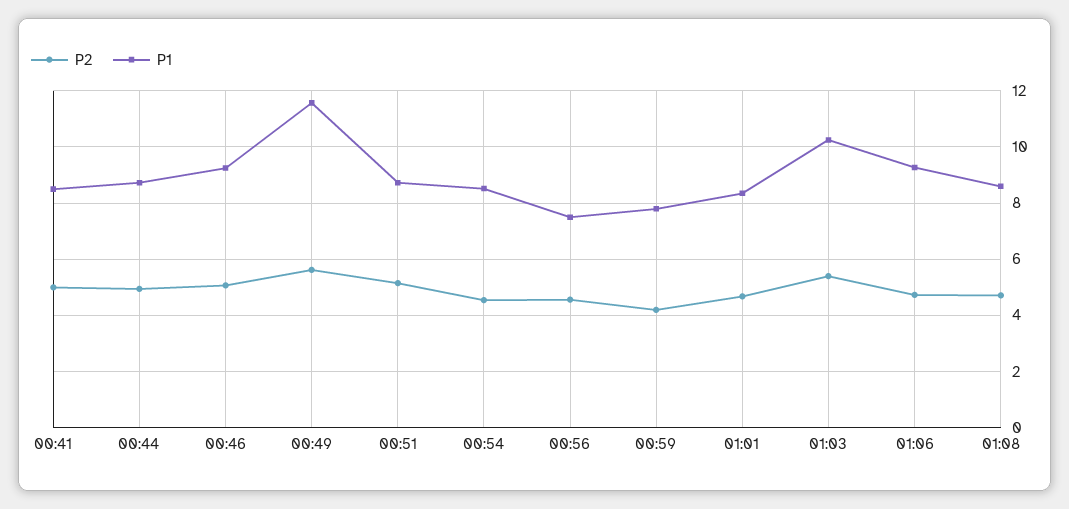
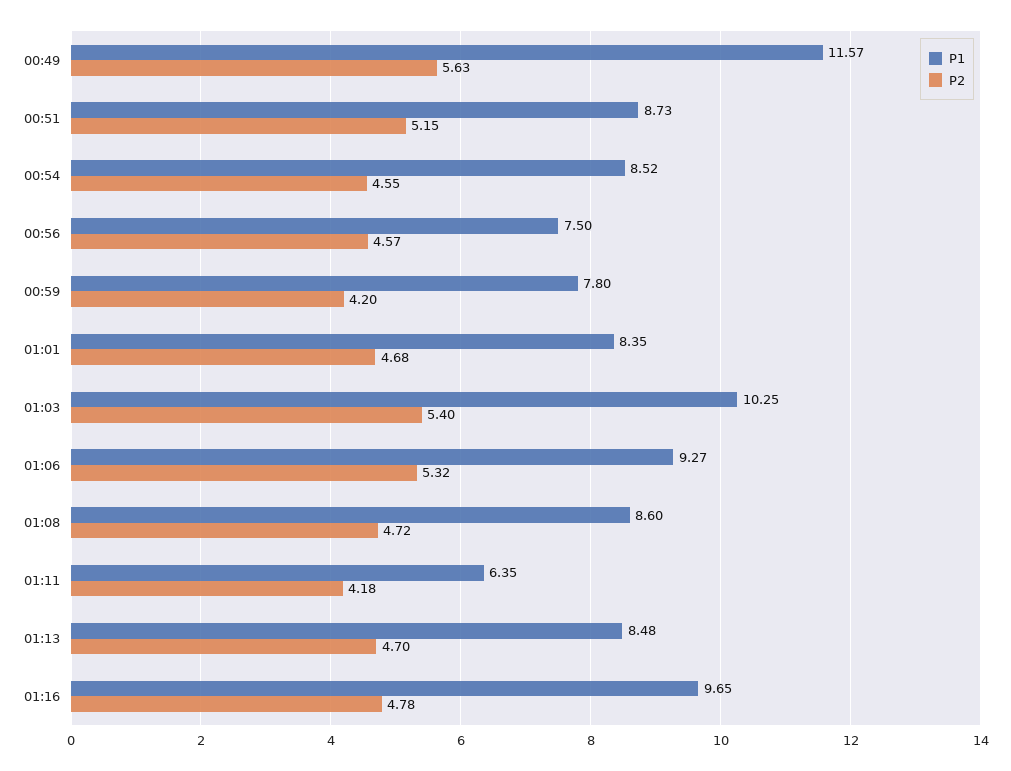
P2, 00:41: 5 -> none
P1, 00:41: 8.5 -> none
P2, 00:44: 5 -> none
P1, 00:44: 8.75 -> none
P2, 00:46: 5 -> none
P1, 00:46: 9.25 -> none
P2, 01:06: 4.75 -> 5.32
P1, 01:11: none -> 6.35
P2, 01:11: none -> 4.18
P1, 01:13: none -> 8.48
P2, 01:13: none -> 4.7
P1, 01:16: none -> 9.65
P2, 01:16: none -> 4.78

